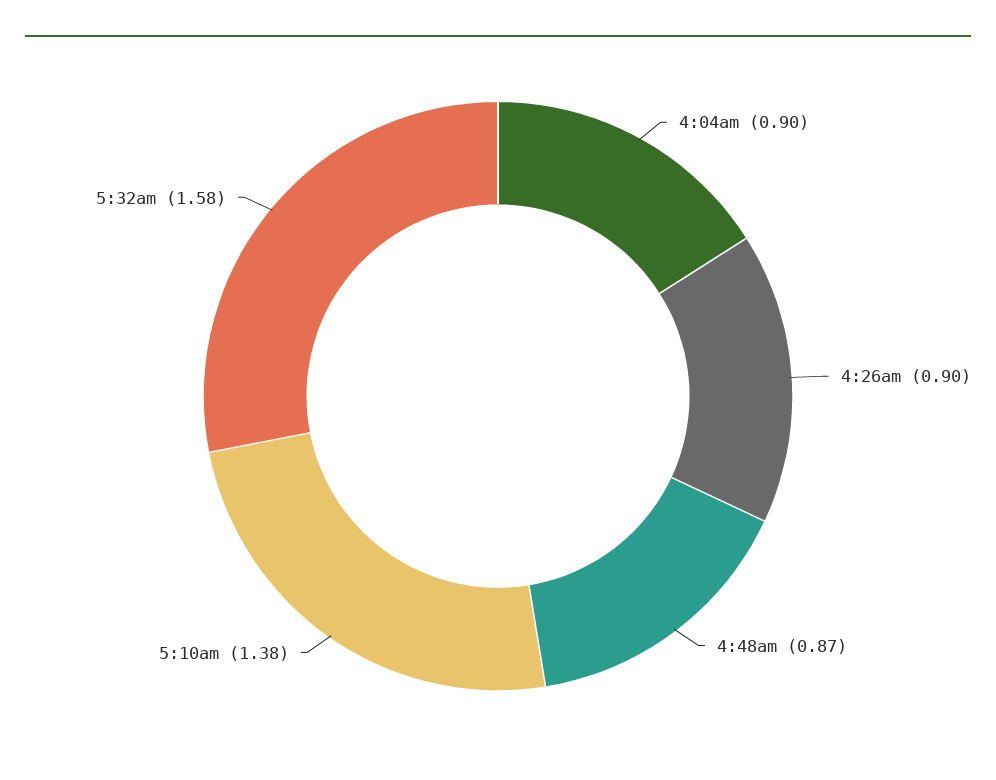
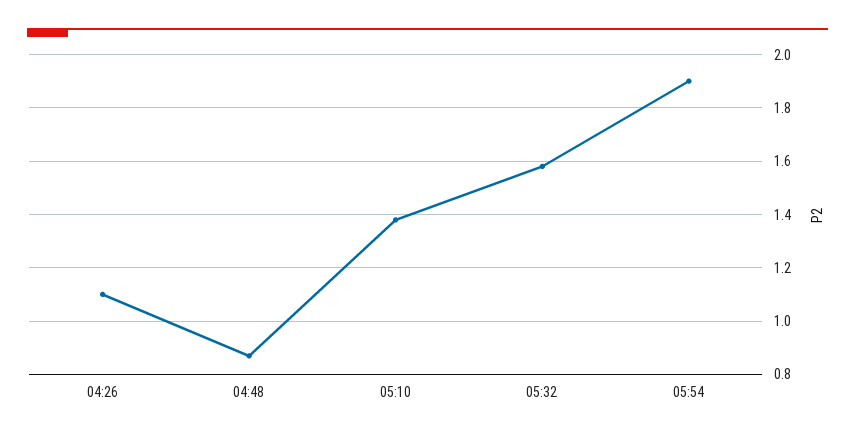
4:04am: 0.9 -> none
4:26am: 0.9 -> 1.1
05:54: none -> 1.9

